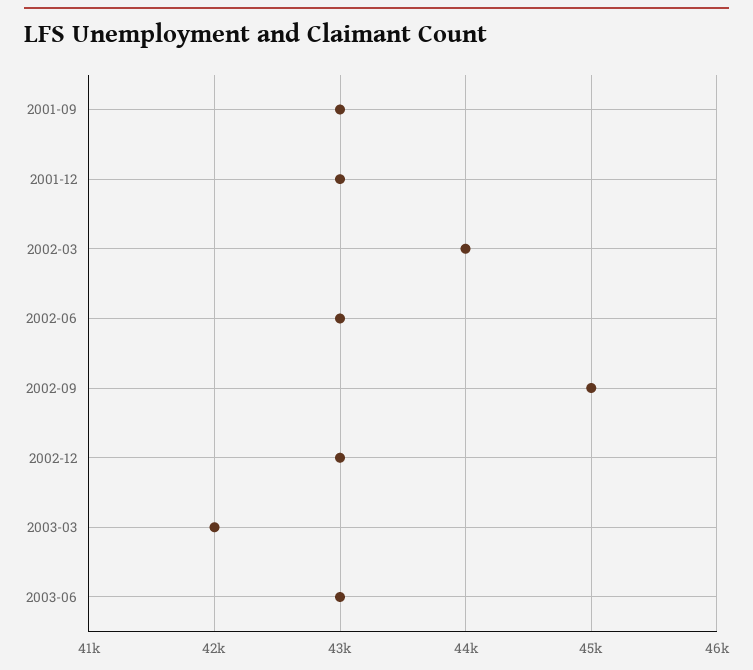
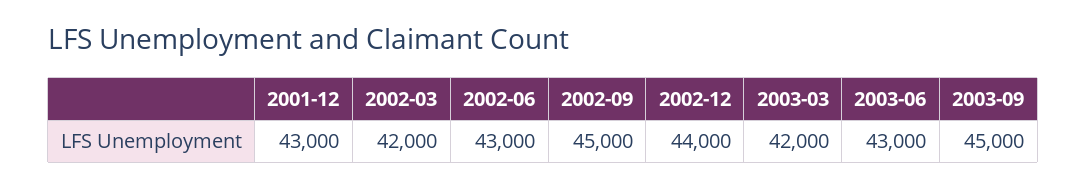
2001-09: 43000 -> none
2002-03: 44000 -> 42000
2002-12: 43000 -> 44000
2003-09: none -> 45000

